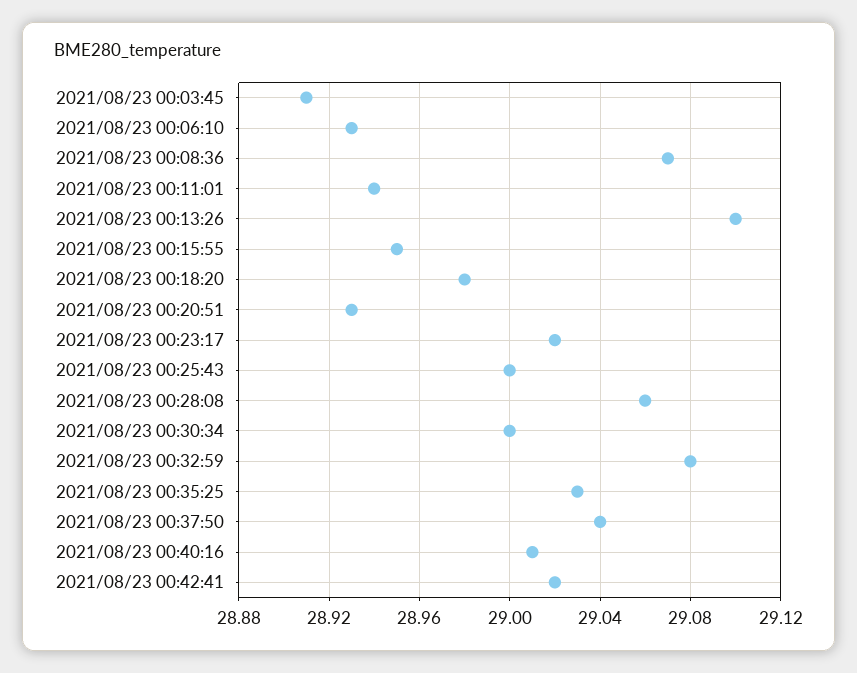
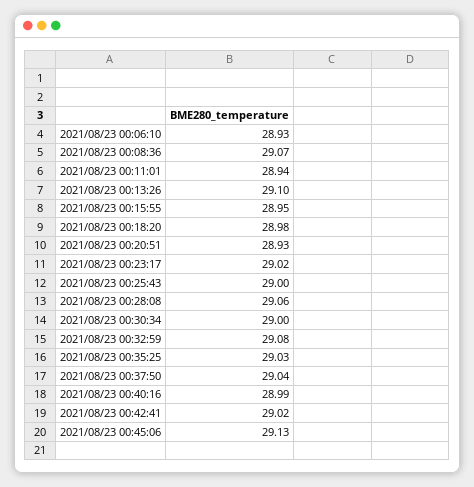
2021/08/23 00:03:45: 28.91 -> none
2021/08/23 00:40:16: 29.01 -> 28.99
2021/08/23 00:45:06: none -> 29.13

